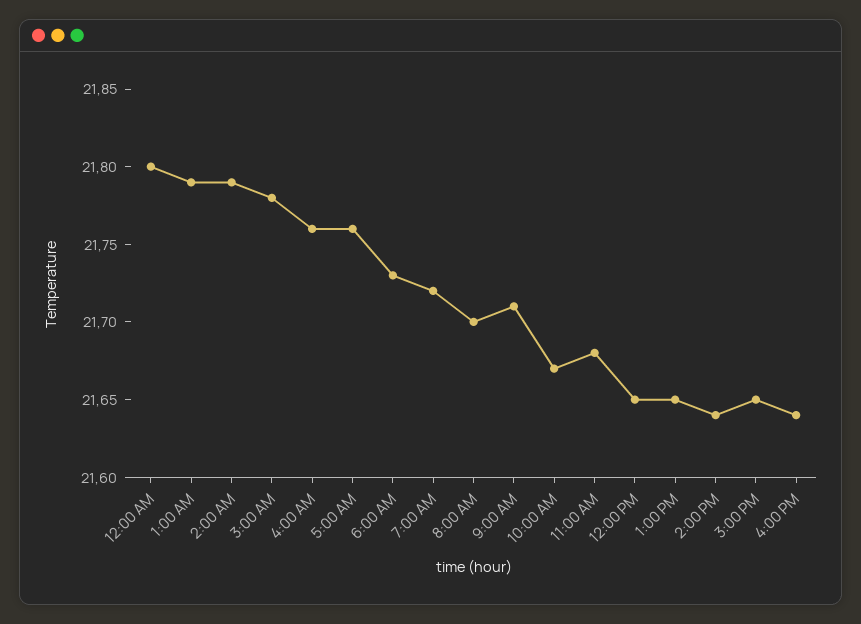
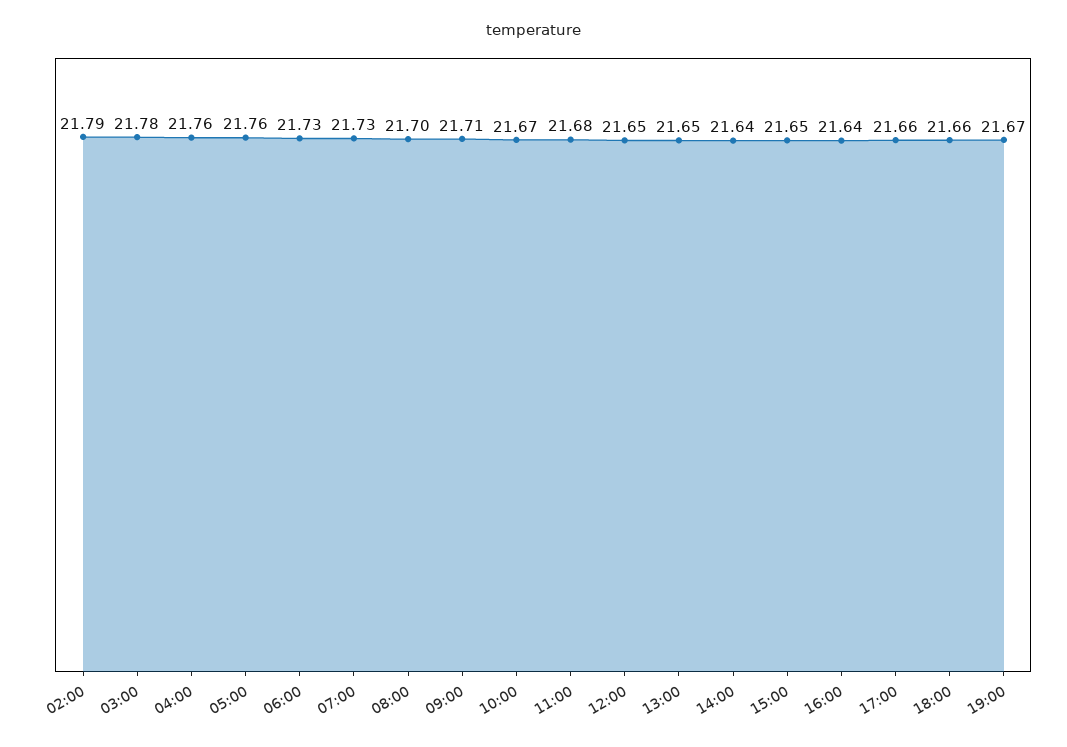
12:00 AM: 21.8 -> none
1:00 AM: 21.79 -> none
7:00 AM: 21.72 -> 21.73
17:00: none -> 21.66
18:00: none -> 21.66
19:00: none -> 21.67

